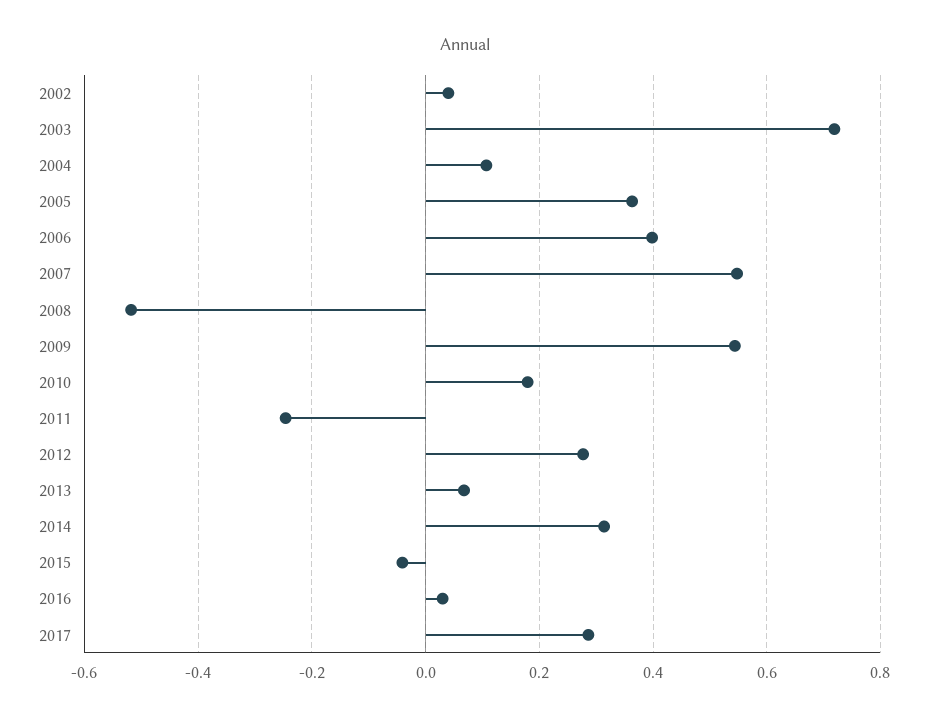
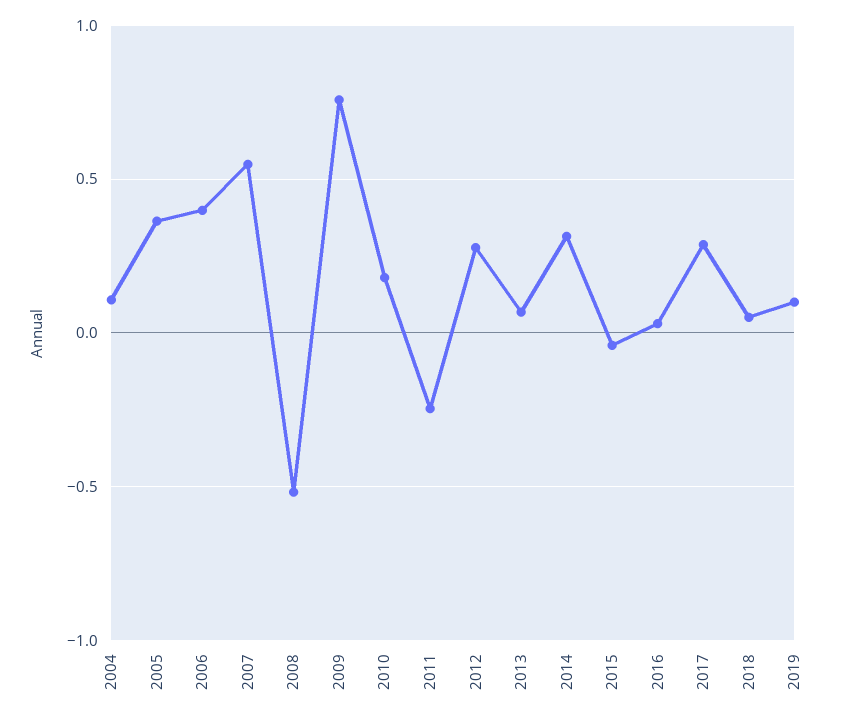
2002: 0.04 -> none
2003: 0.72 -> none
2009: 0.54 -> 0.75
2018: none -> 0.05
2019: none -> 0.1

